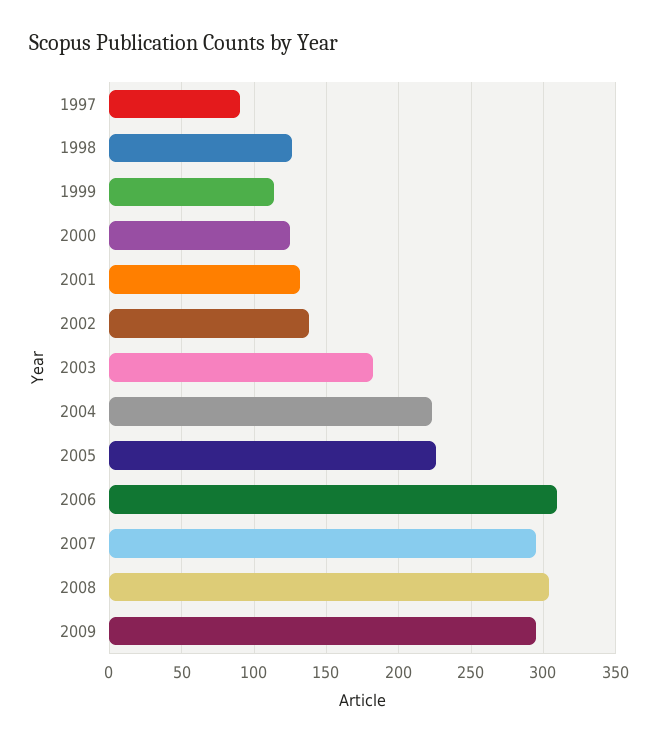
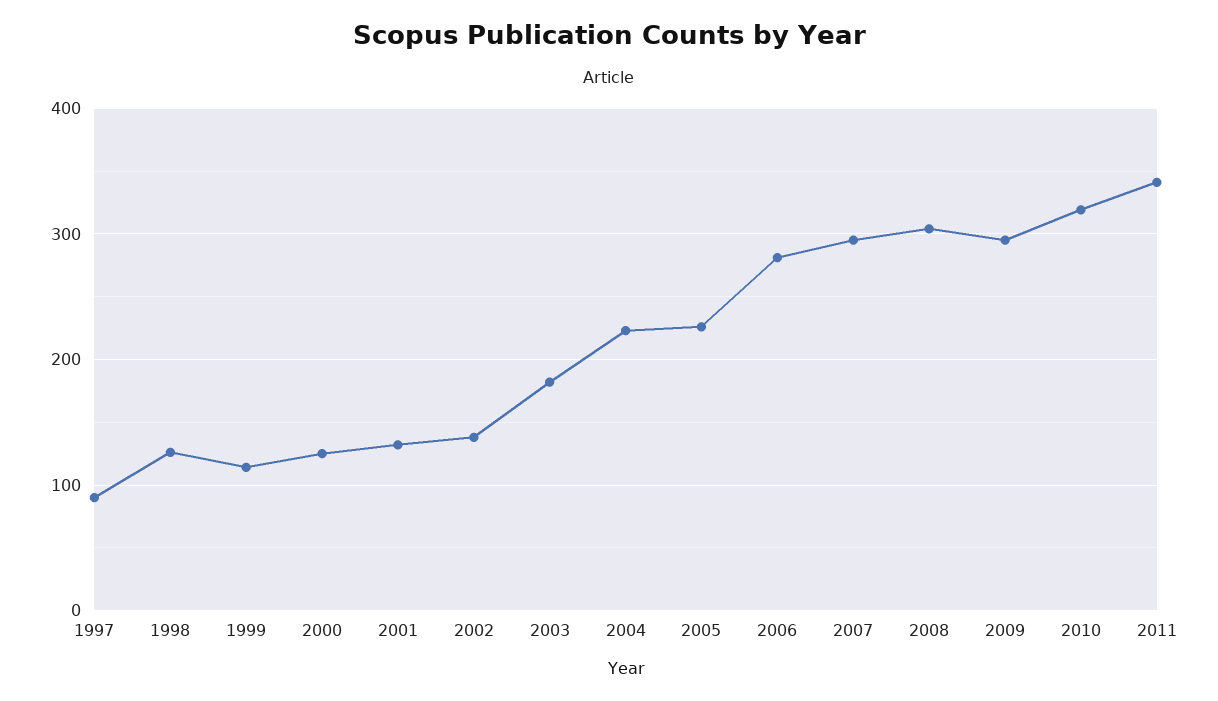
2006: 310 -> 280
2010: none -> 320
2011: none -> 340

